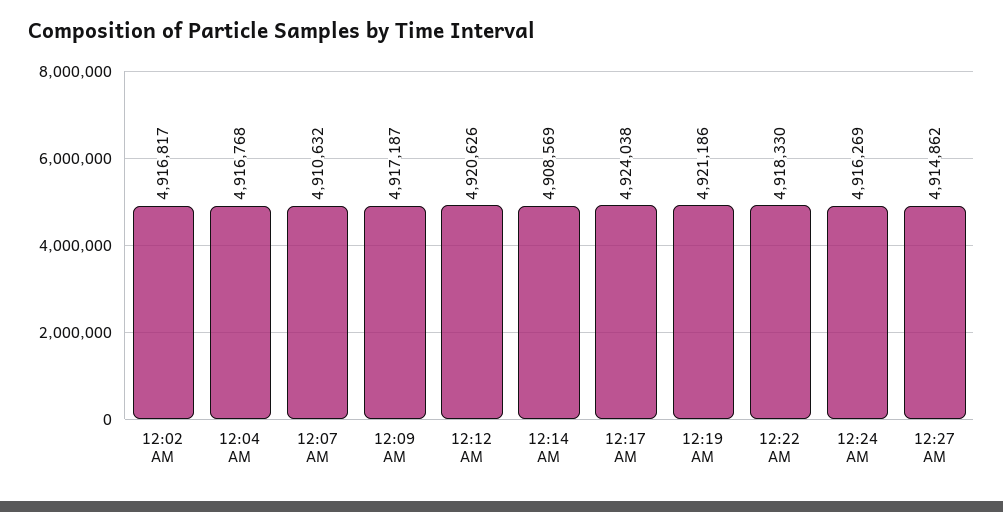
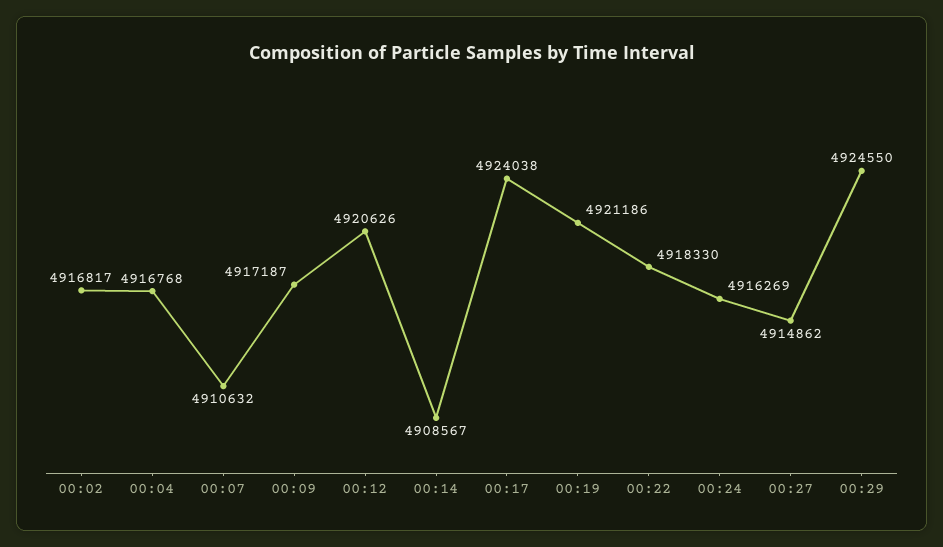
12:14 AM: 4908569 -> 4908567
00:29: none -> 4924550

